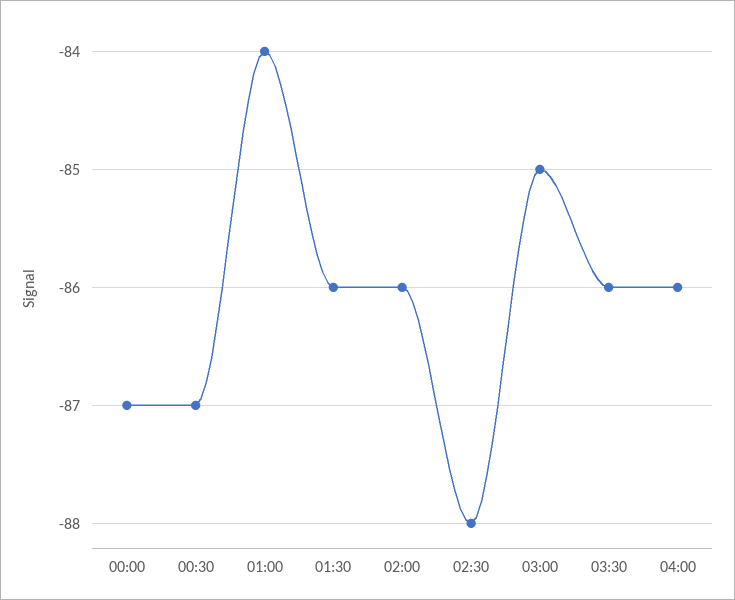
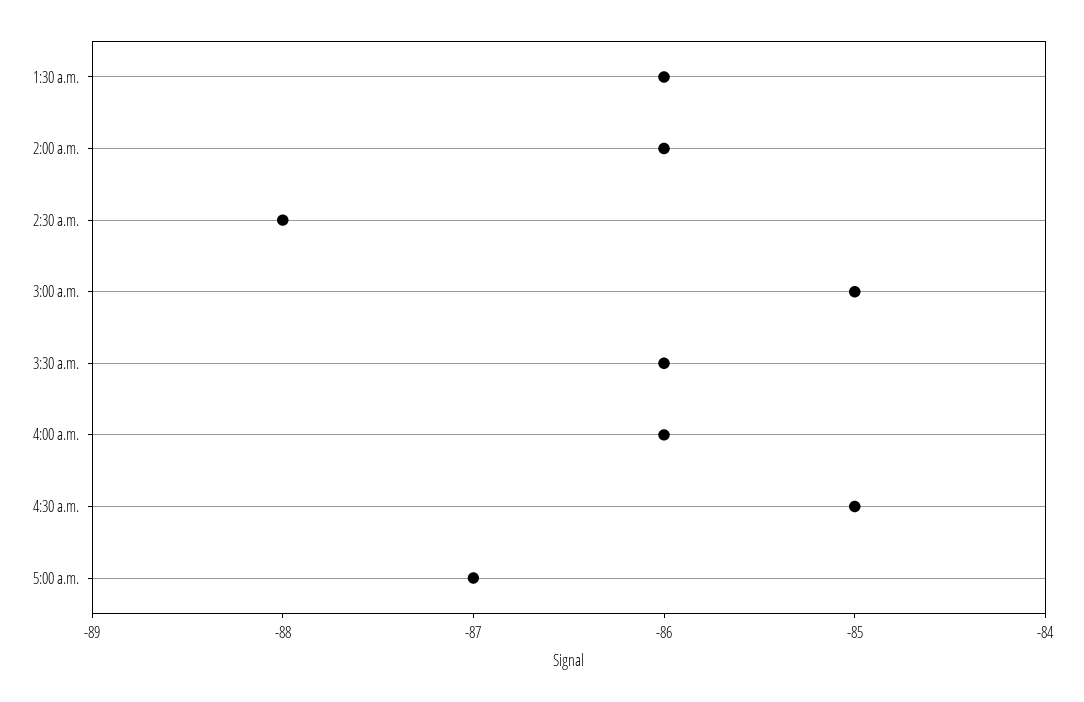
00:00: -87 -> none
00:30: -87 -> none
01:00: -84 -> none
4:30 a.m.: none -> -85
5:00 a.m.: none -> -87

